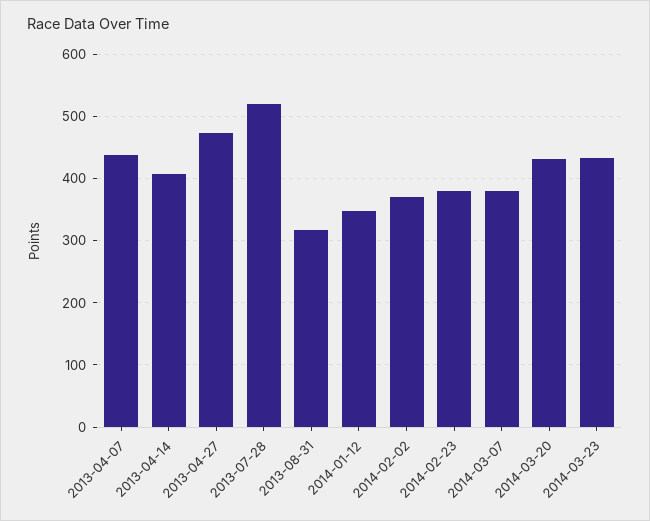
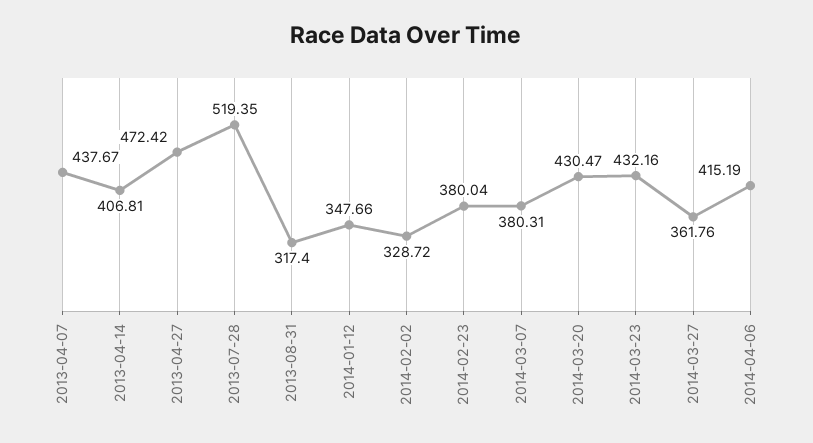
2014-02-02: 370 -> 328.72
2014-03-27: none -> 361.76
2014-04-06: none -> 415.19

